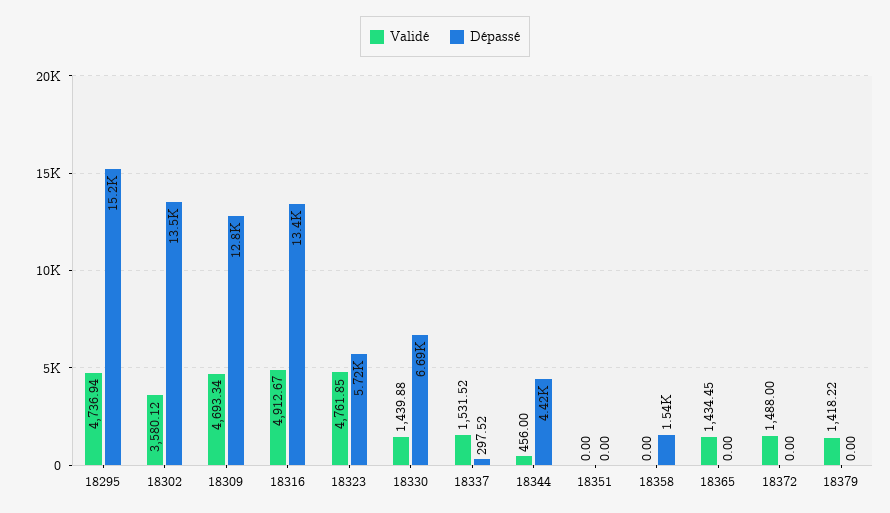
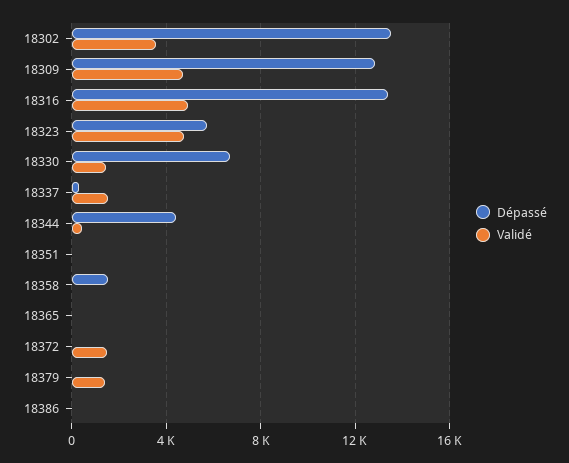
Validé, 18295: 4736.94 -> none
Dépassé, 18295: 15200 -> none
Validé, 18365: 1434.45 -> 0
Dépassé, 18386: none -> 0
Validé, 18386: none -> 0

